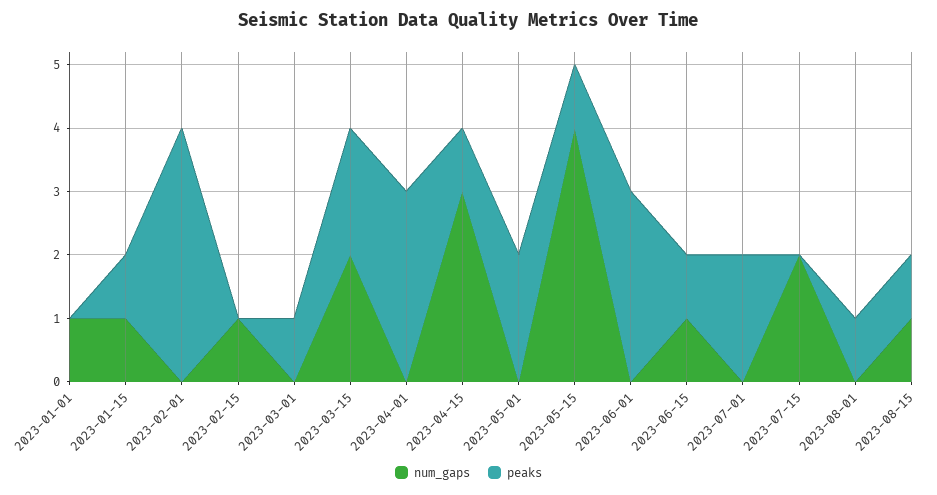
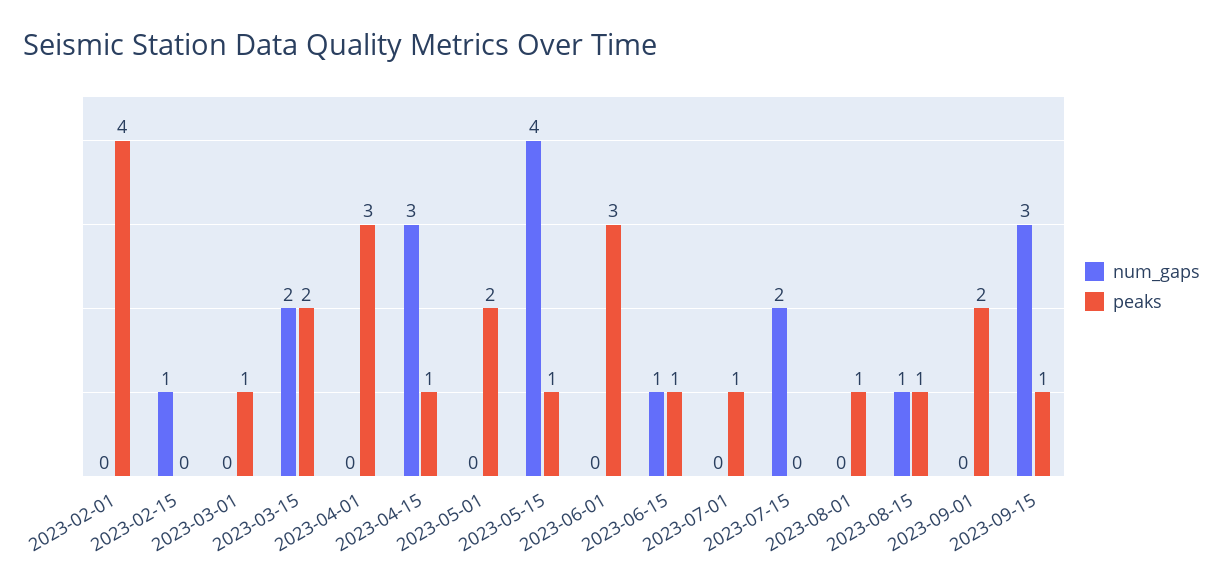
num_gaps, 2023-01-01: 1 -> none
peaks, 2023-01-01: 0 -> none
num_gaps, 2023-01-15: 1 -> none
peaks, 2023-01-15: 1 -> none
peaks, 2023-07-01: 2 -> 1
num_gaps, 2023-09-01: none -> 0
peaks, 2023-09-01: none -> 2
num_gaps, 2023-09-15: none -> 3
peaks, 2023-09-15: none -> 1

